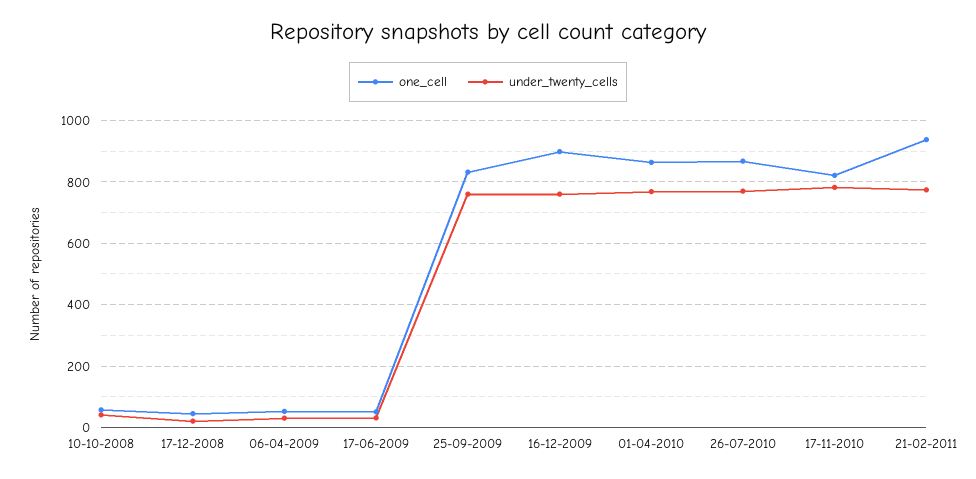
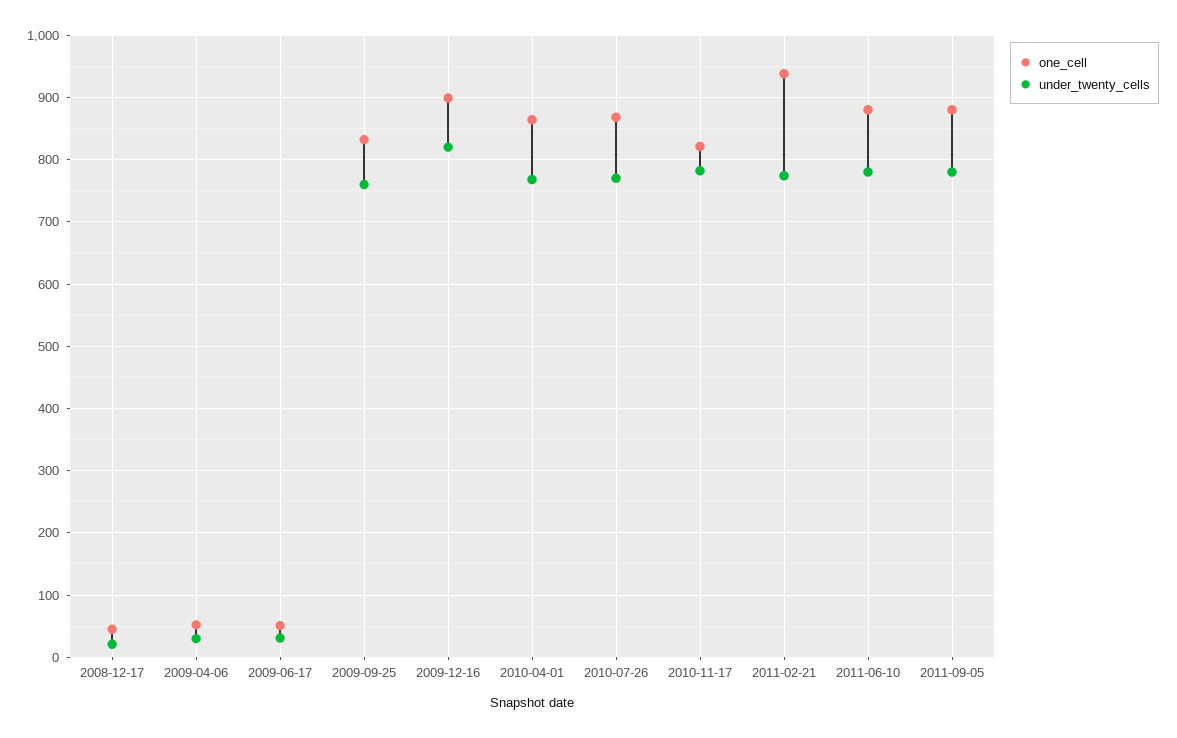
one_cell, 10-10-2008: 60 -> none
under_twenty_cells, 10-10-2008: 40 -> none
under_twenty_cells, 16-12-2009: 760 -> 820
one_cell, 2011-06-10: none -> 880
under_twenty_cells, 2011-06-10: none -> 780
one_cell, 2011-09-05: none -> 880
under_twenty_cells, 2011-09-05: none -> 780

